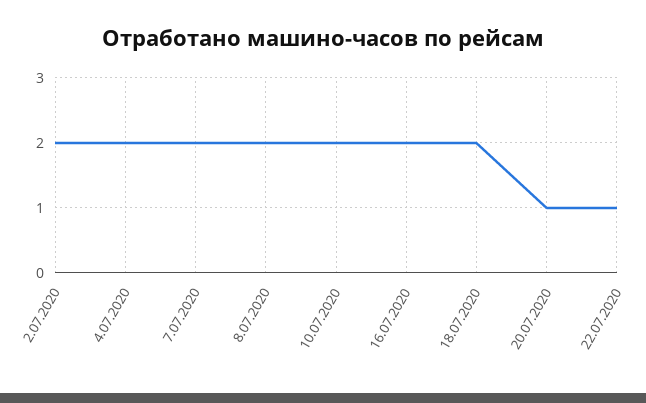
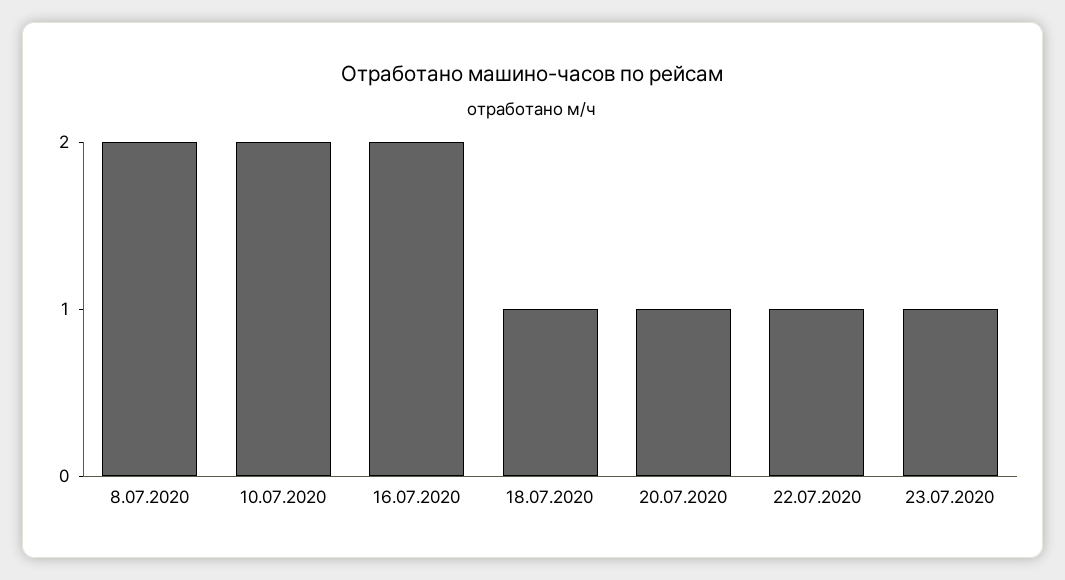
2.07.2020: 2 -> none
4.07.2020: 2 -> none
7.07.2020: 2 -> none
18.07.2020: 2 -> 1
23.07.2020: none -> 1

